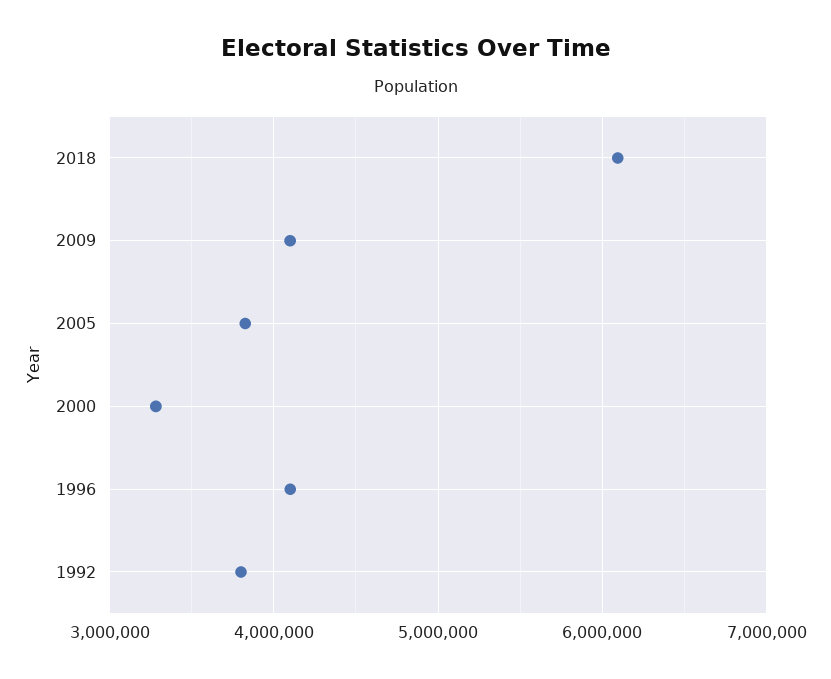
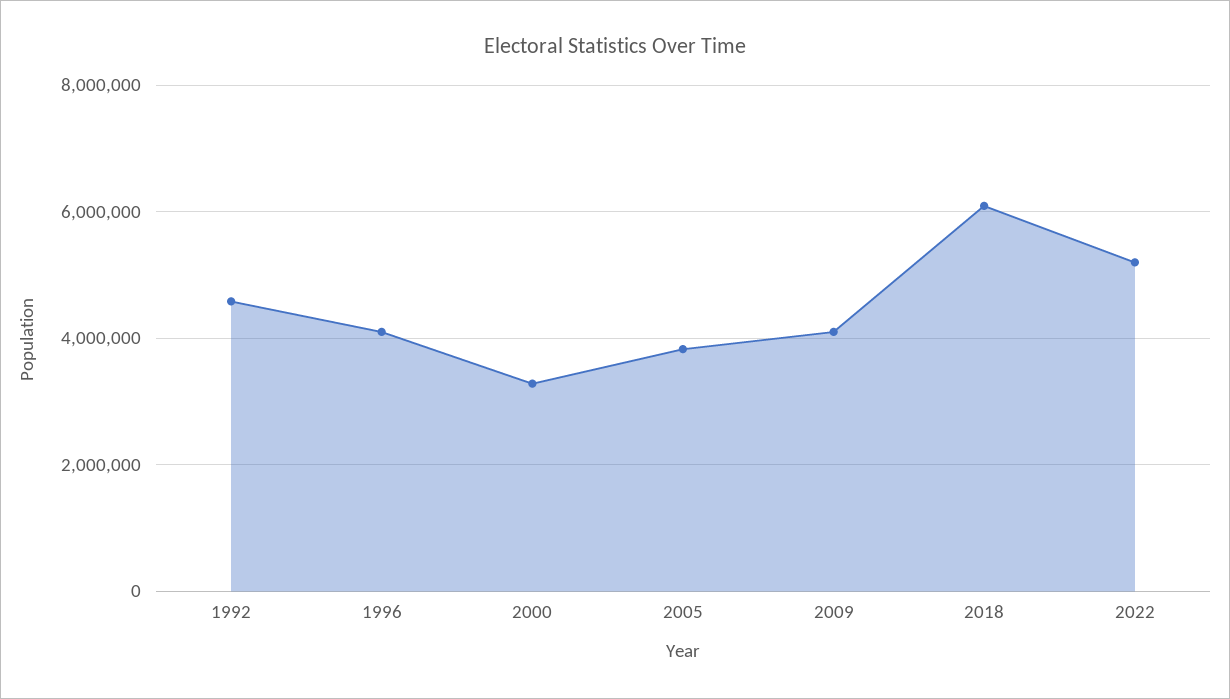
1992: 3800000 -> 4600000
2022: none -> 5200000

